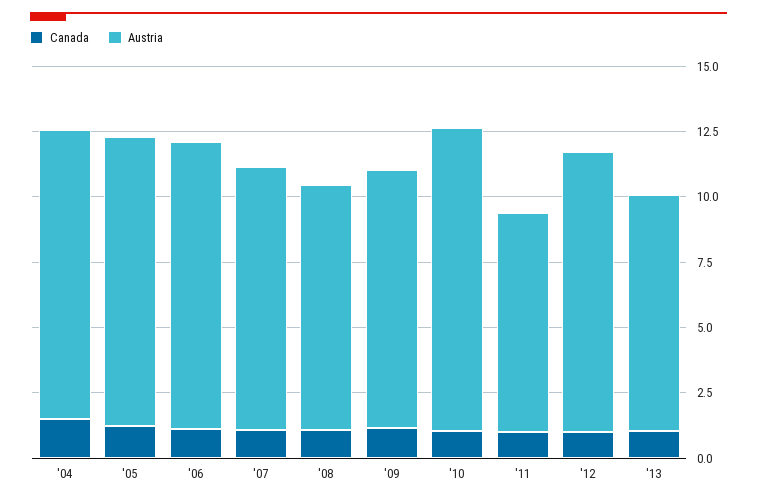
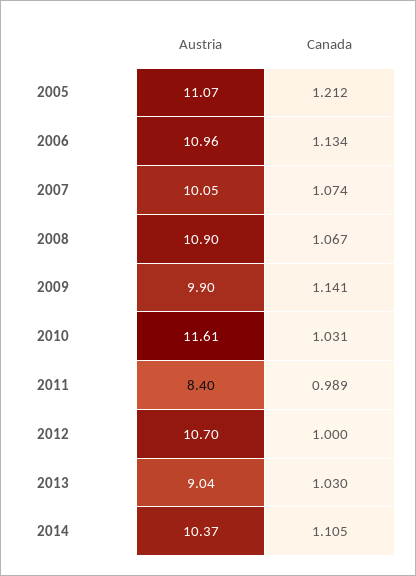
Canada, '04: 1.5 -> none
Austria, '04: 11 -> none
Austria, '08: 9.5 -> 10.9
Austria, 2014: none -> 10.37
Canada, 2014: none -> 1.105

